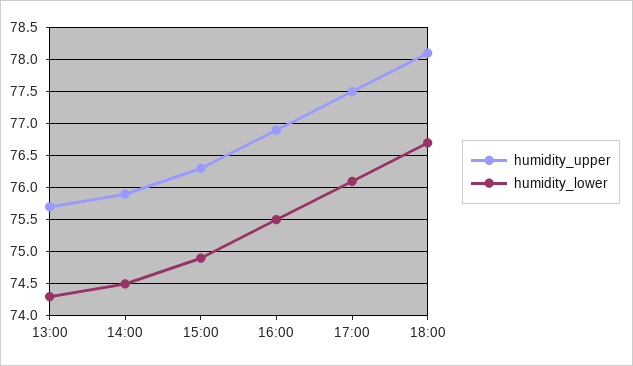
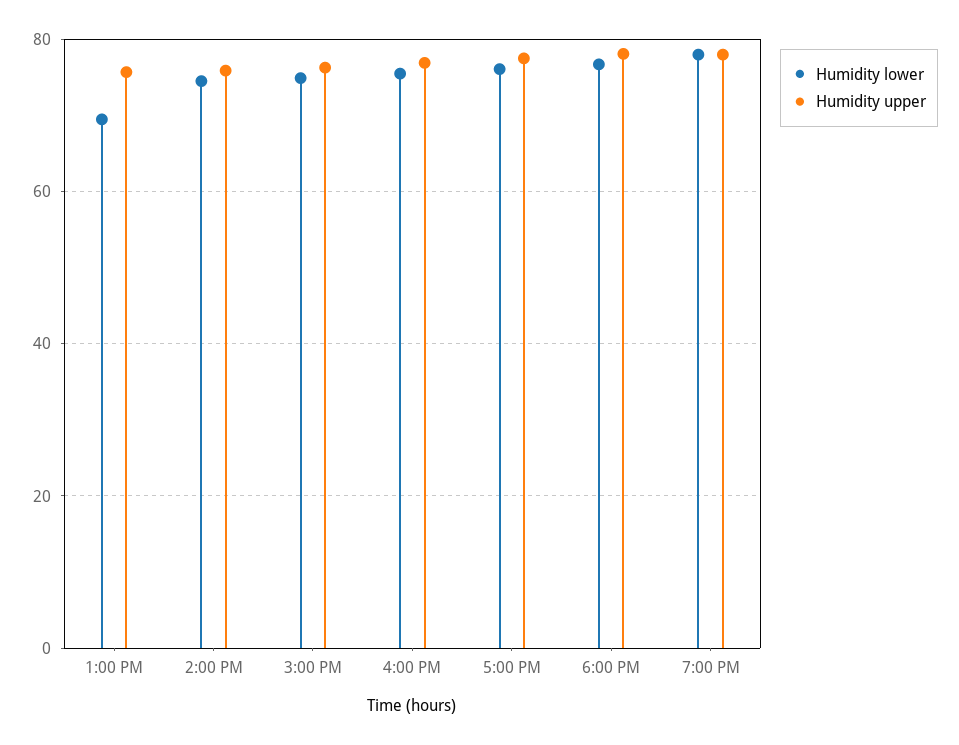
humidity_lower, 13:00: 74.3 -> 70
humidity_lower, 7:00 PM: none -> 78
humidity_upper, 7:00 PM: none -> 78

